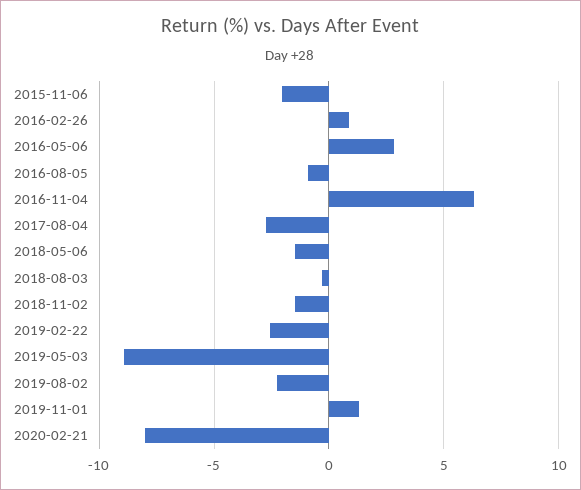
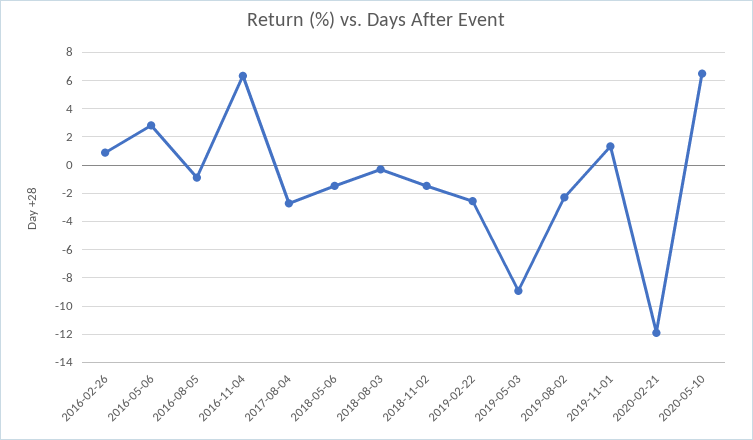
2015-11-06: -2 -> none
2020-02-21: -8 -> -12
2020-05-10: none -> 6.5

